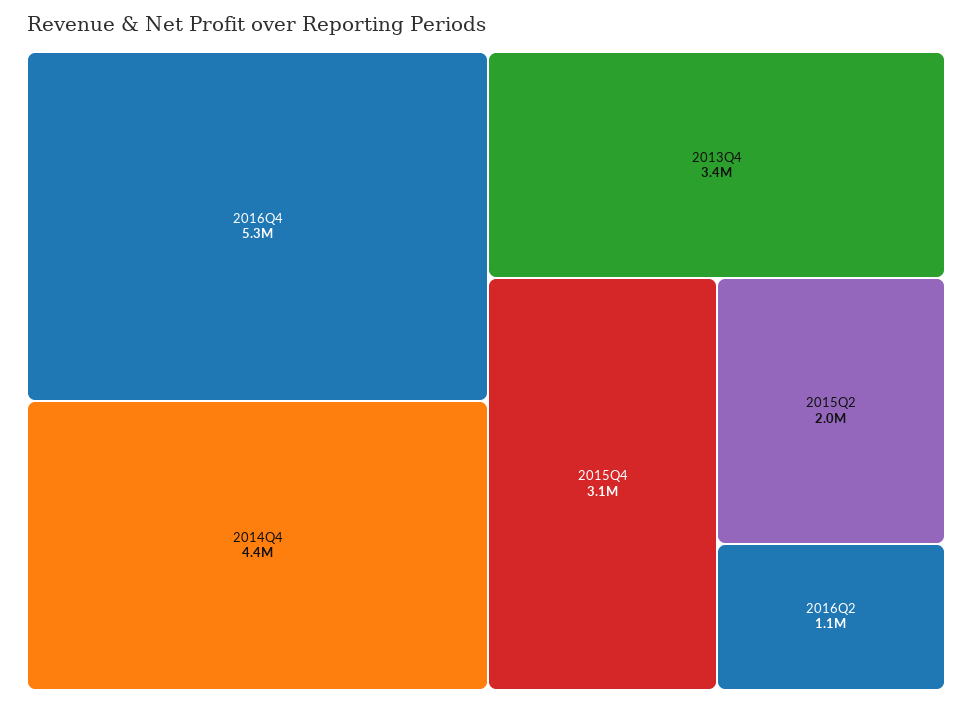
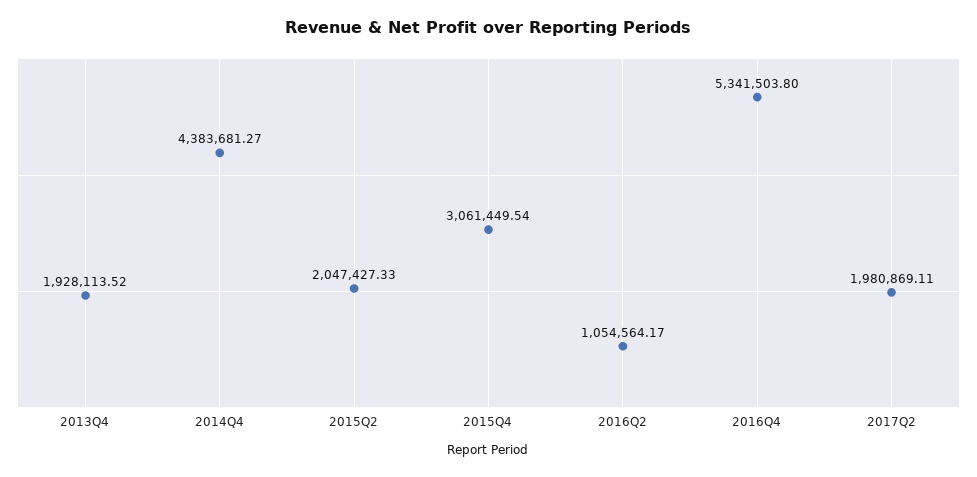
2013Q4: 3400000 -> 1928113.52
2017Q2: none -> 1980869.11

